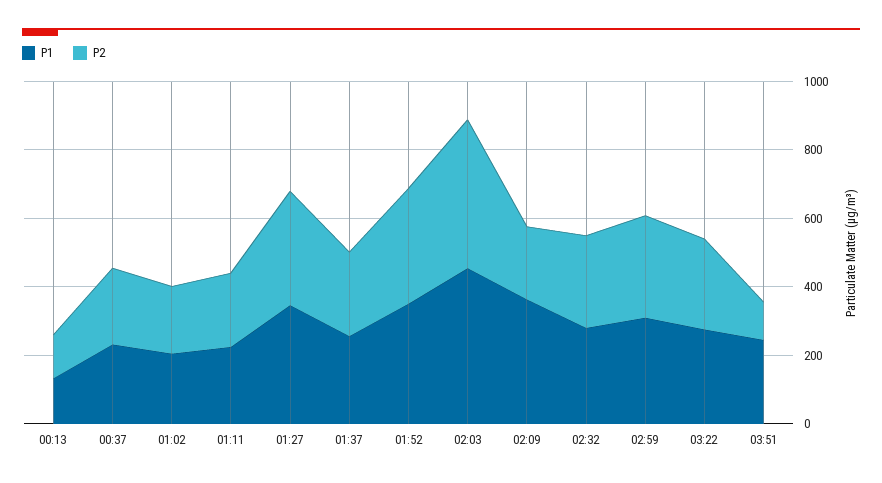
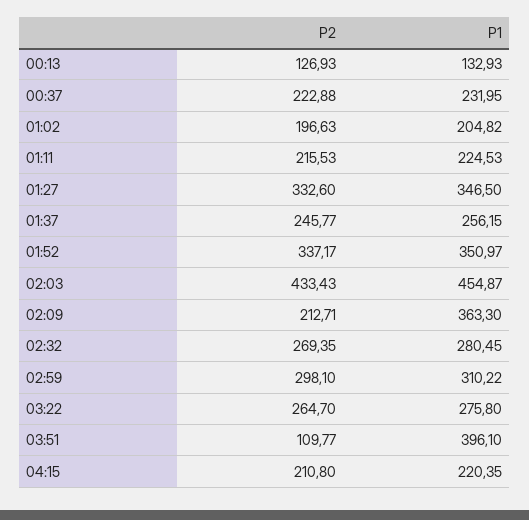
P1, 03:51: 250 -> 396.1
P2, 04:15: none -> 210.8
P1, 04:15: none -> 220.35

